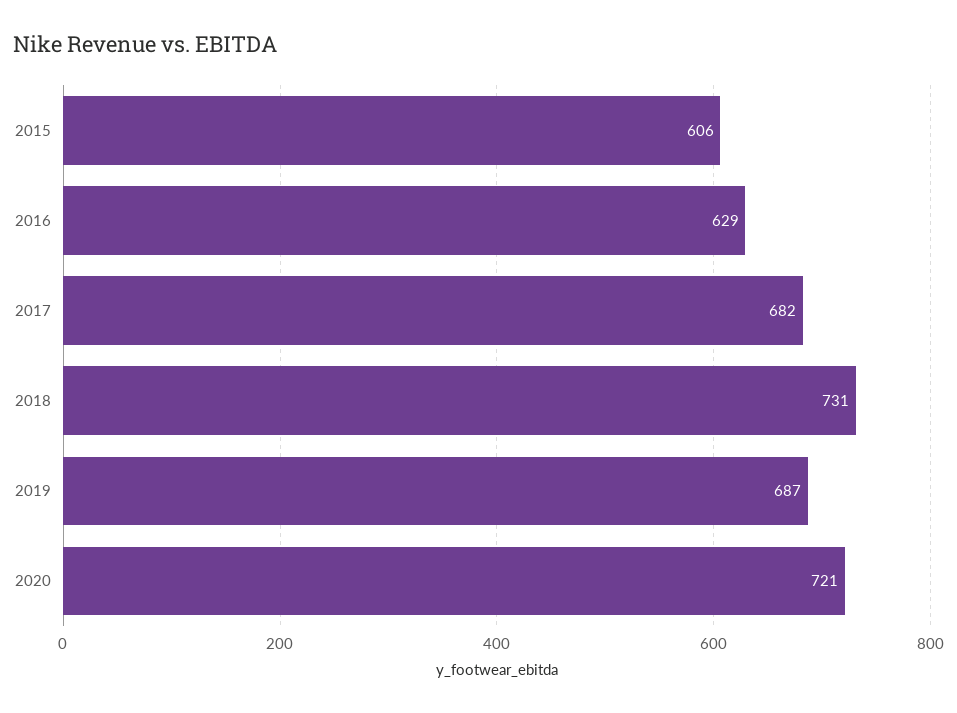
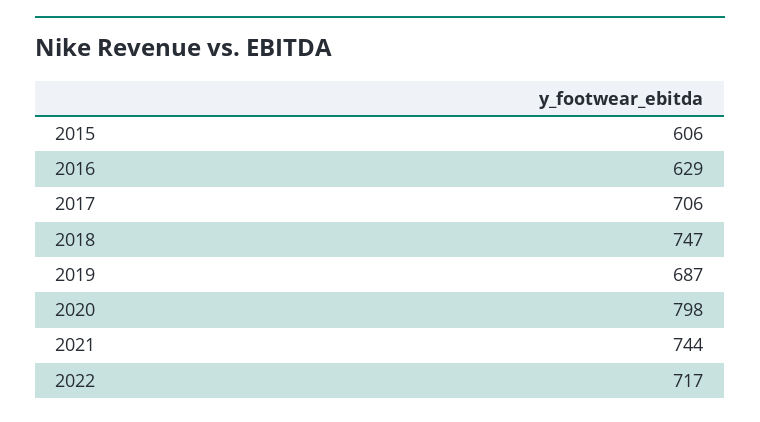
2017: 682 -> 706
2018: 731 -> 747
2020: 721 -> 798
2021: none -> 744
2022: none -> 717

